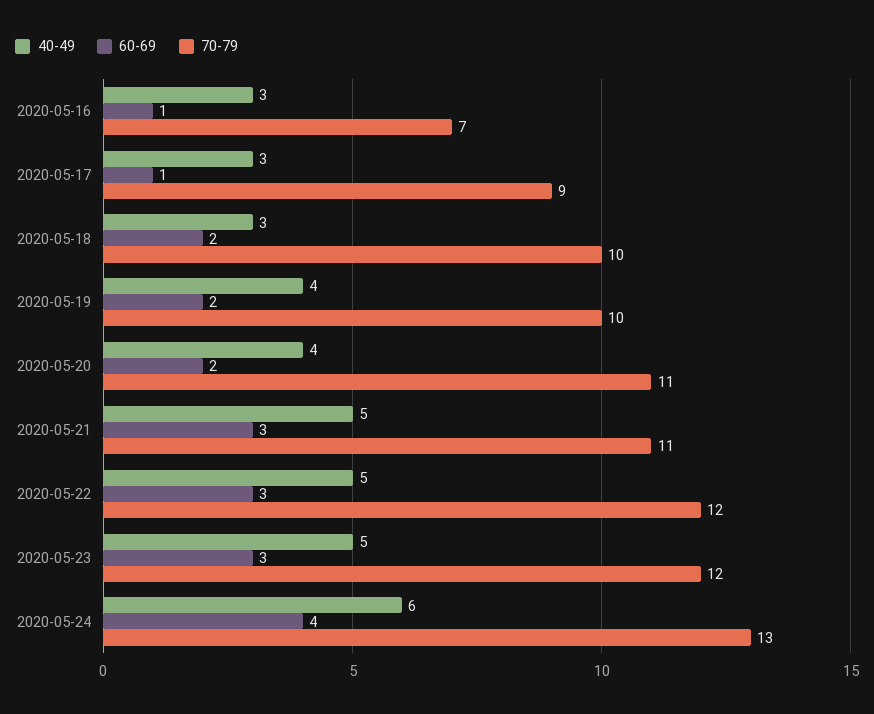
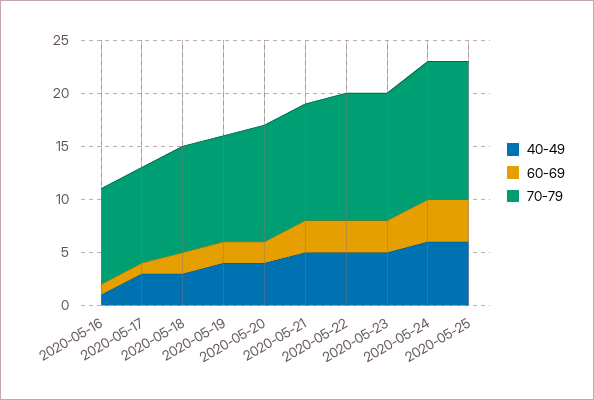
40-49, 2020-05-16: 3 -> 1
70-79, 2020-05-16: 7 -> 9
40-49, 2020-05-25: none -> 6
60-69, 2020-05-25: none -> 4
70-79, 2020-05-25: none -> 13

